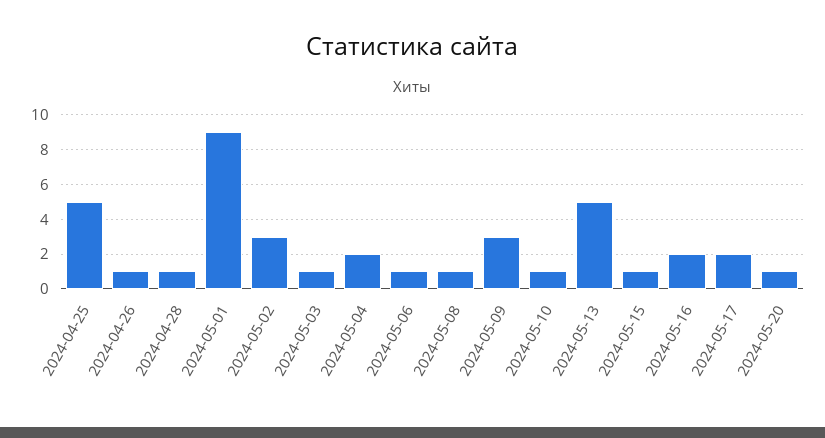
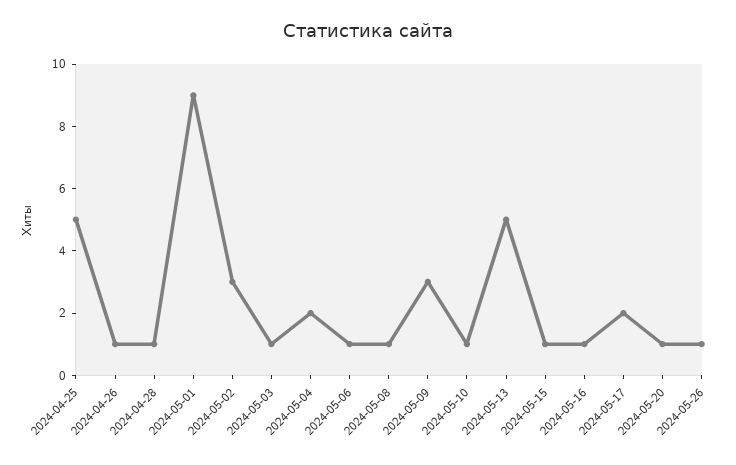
2024-05-16: 2 -> 1
2024-05-26: none -> 1

